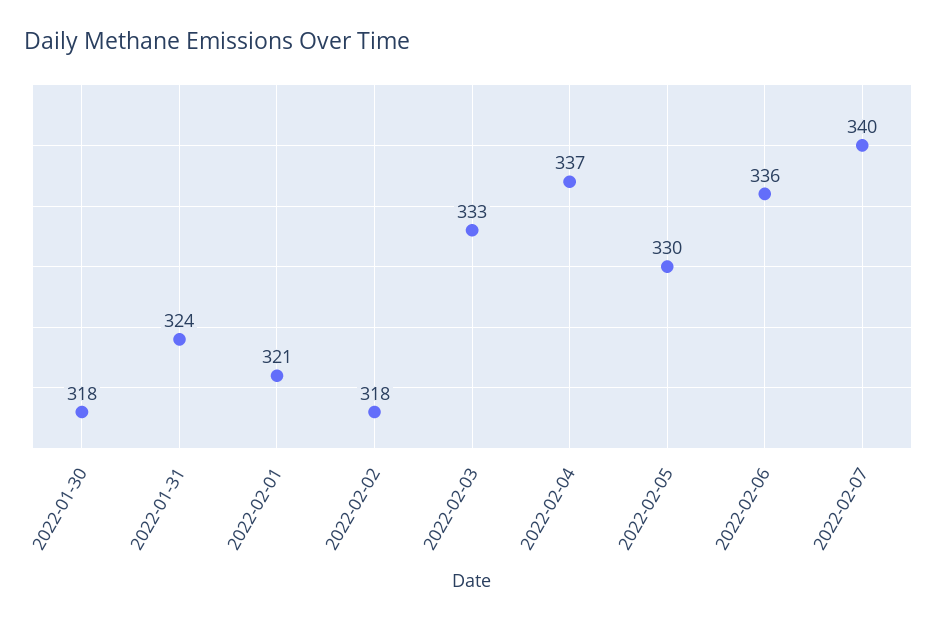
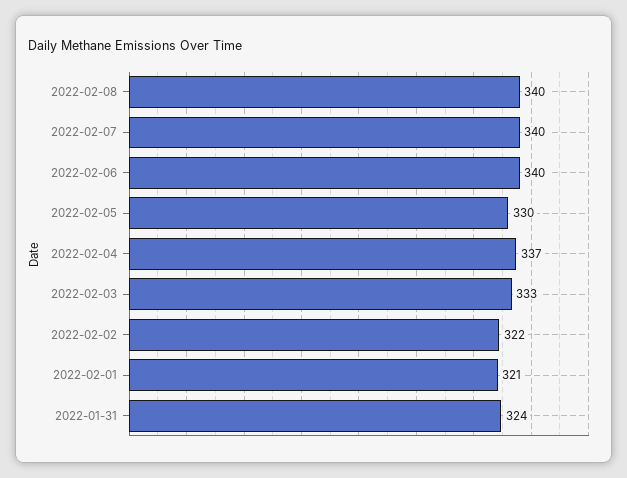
2022-01-30: 318 -> none
2022-02-02: 318 -> 322
2022-02-06: 336 -> 340
2022-02-08: none -> 340

